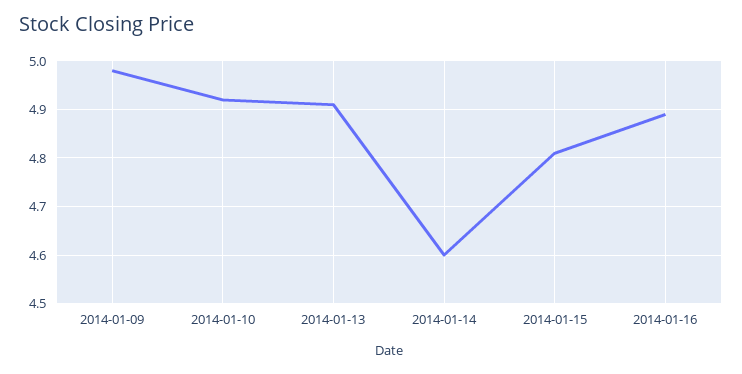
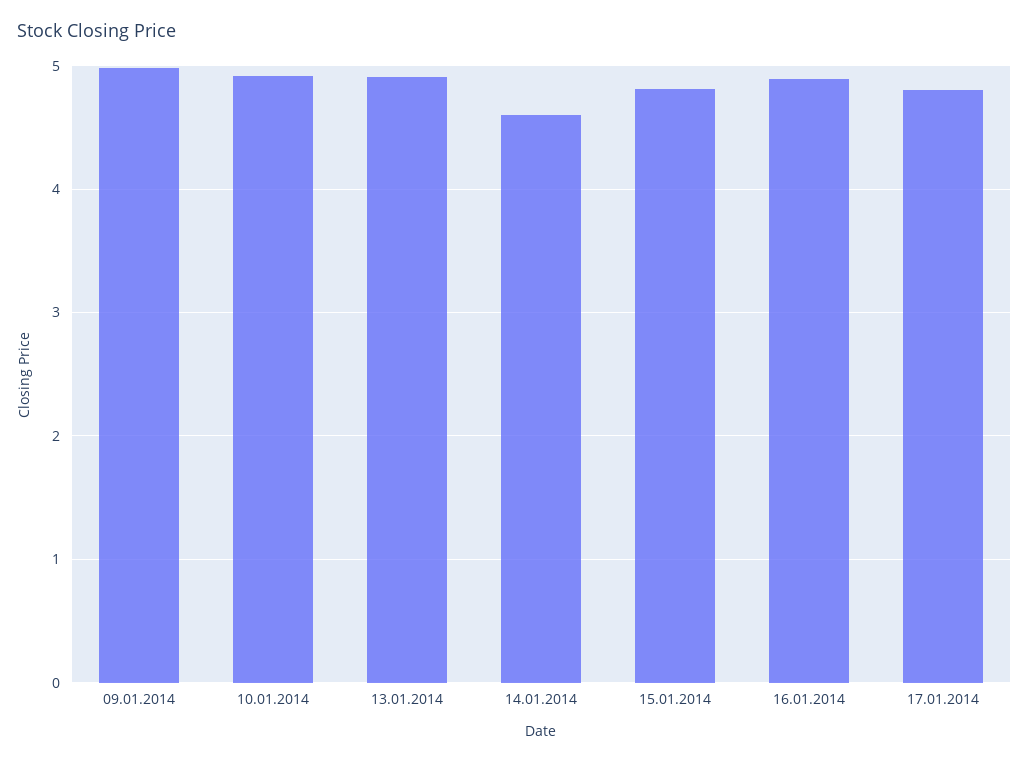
17.01.2014: none -> 4.8

